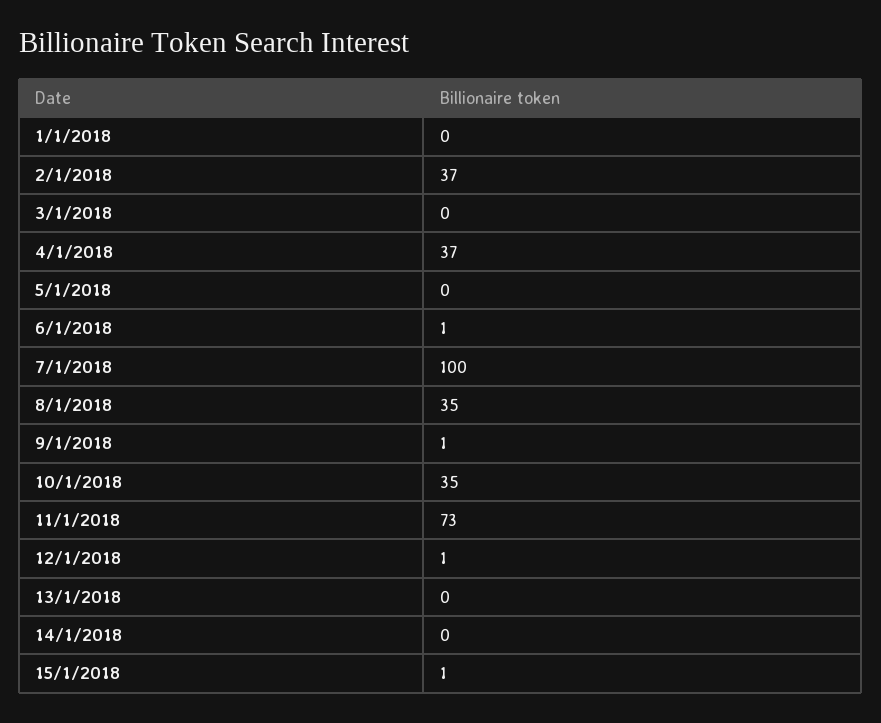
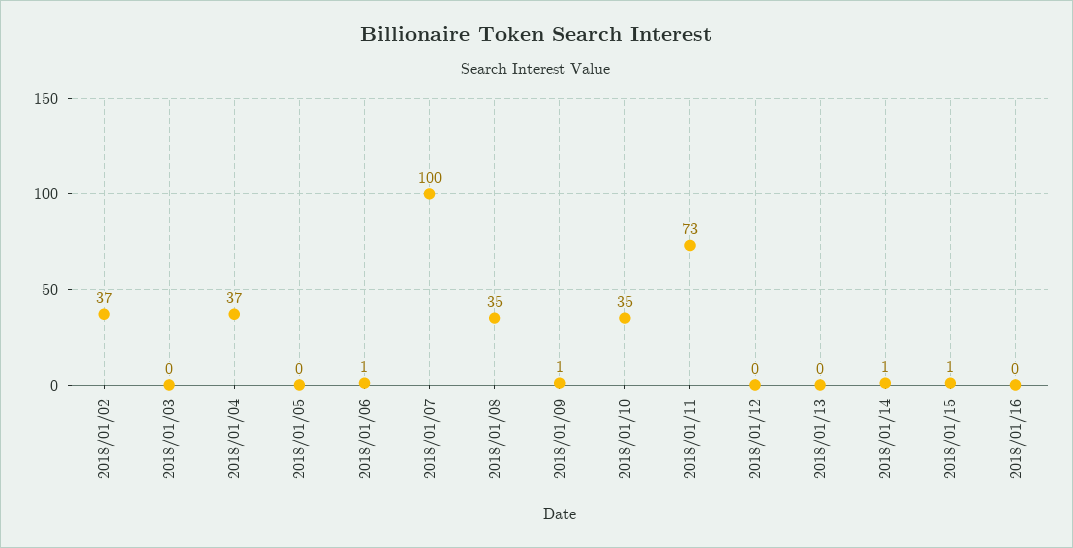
1/1/2018: 0 -> none
12/1/2018: 1 -> 0
14/1/2018: 0 -> 1
2018/01/16: none -> 0

